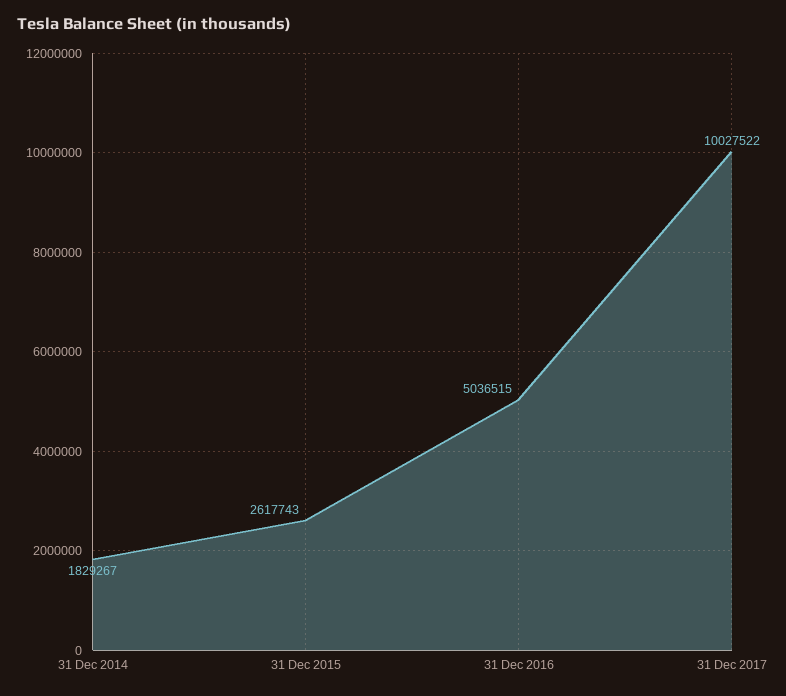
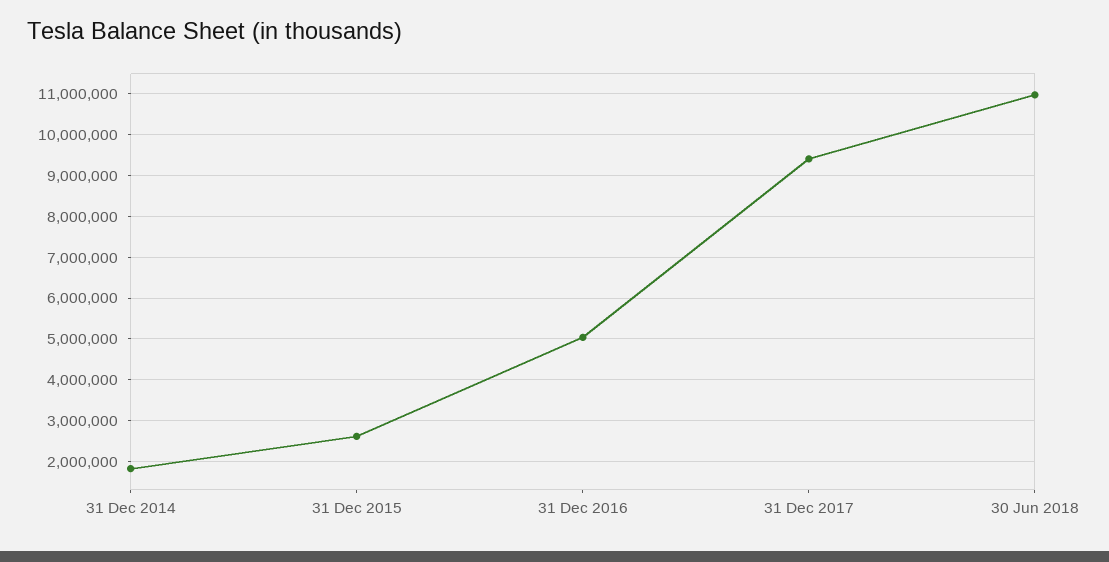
31 Dec 2017: 10027522 -> 9400000
30 Jun 2018: none -> 11000000

